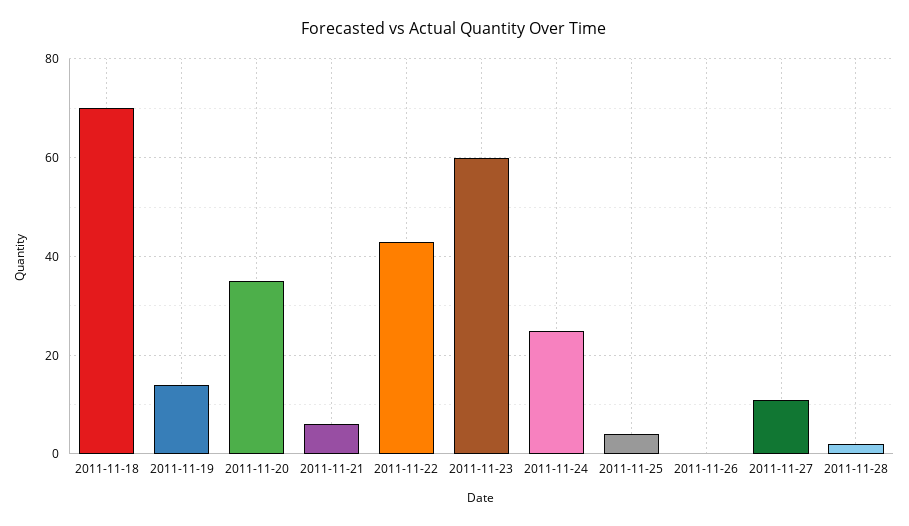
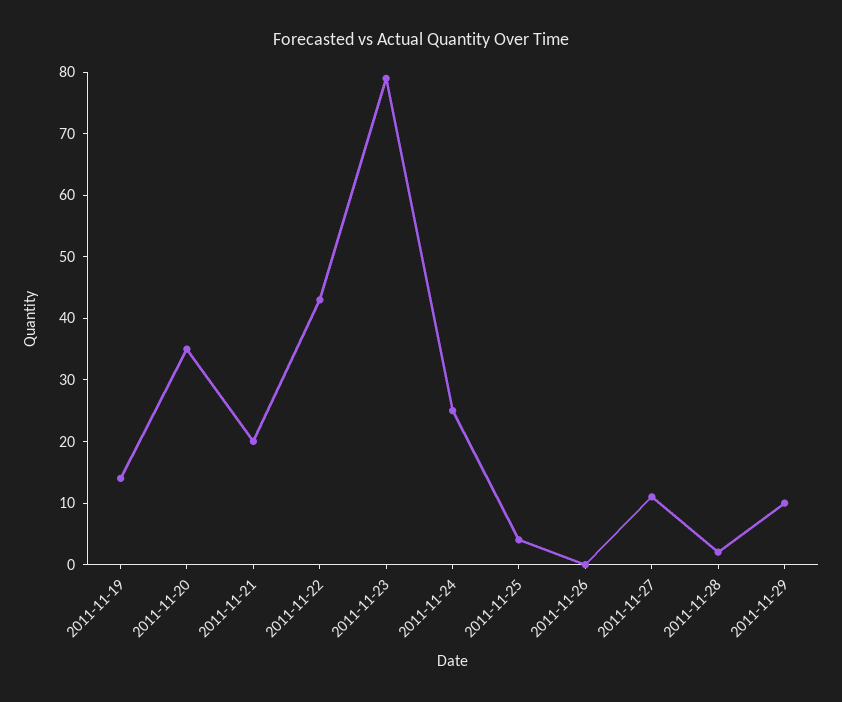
2011-11-18: 70 -> none
2011-11-21: 5 -> 20
2011-11-23: 60 -> 80
2011-11-29: none -> 10

